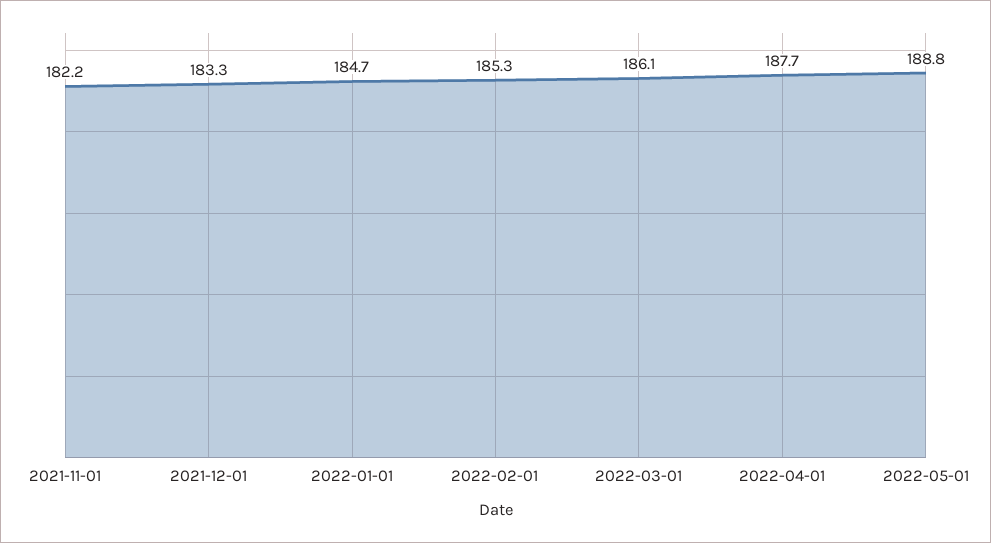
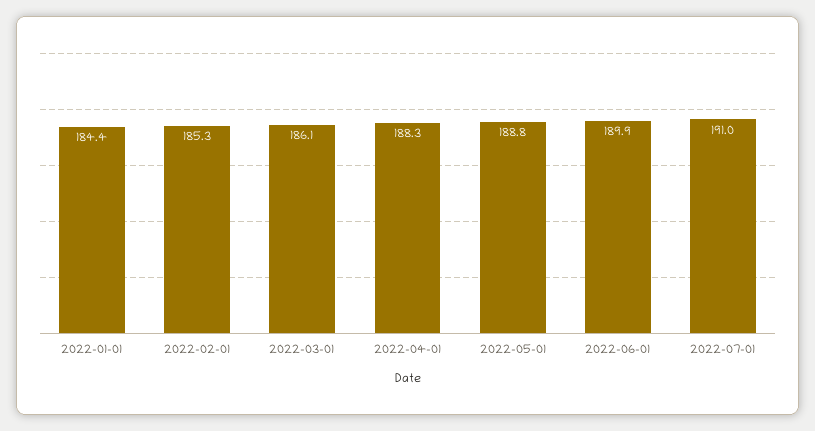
2021-11-01: 182.2 -> none
2021-12-01: 183.3 -> none
2022-01-01: 184.7 -> 184.4
2022-04-01: 187.7 -> 188.3
2022-06-01: none -> 189.9
2022-07-01: none -> 191

